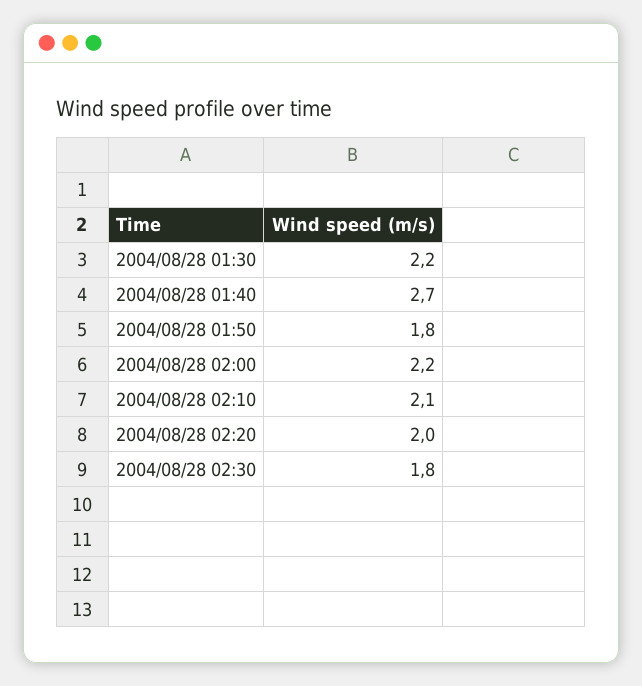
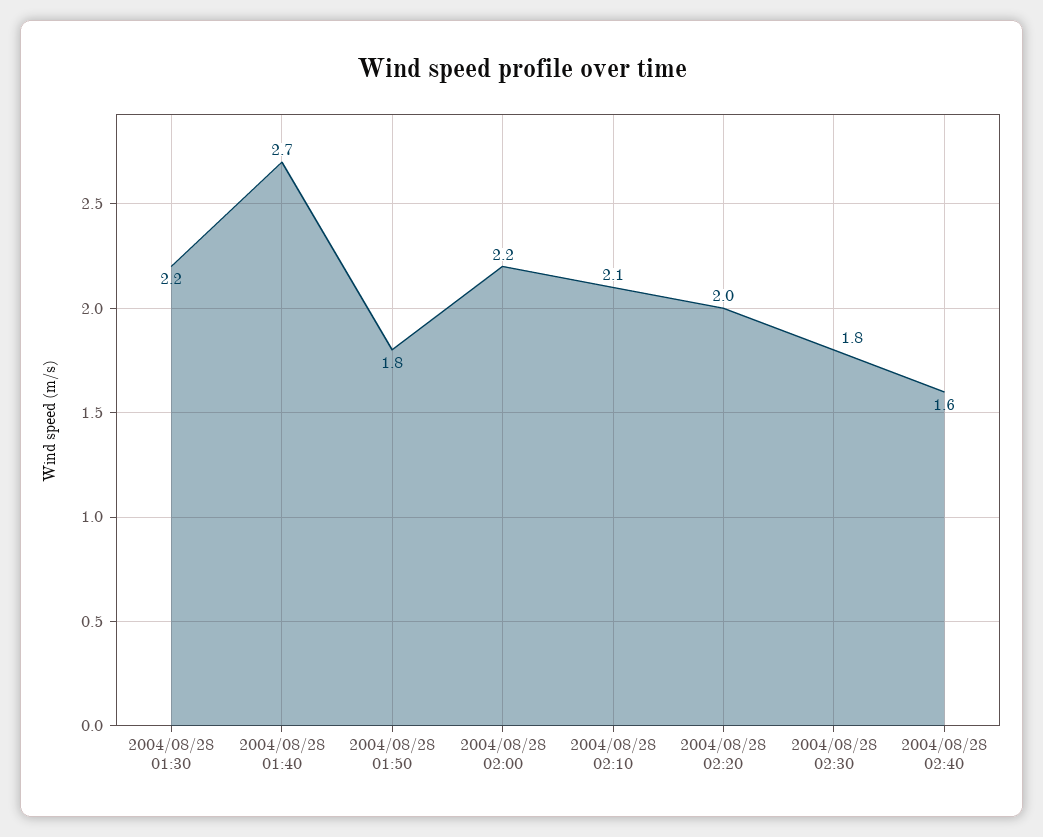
2004/08/28 02:40: none -> 1.6

